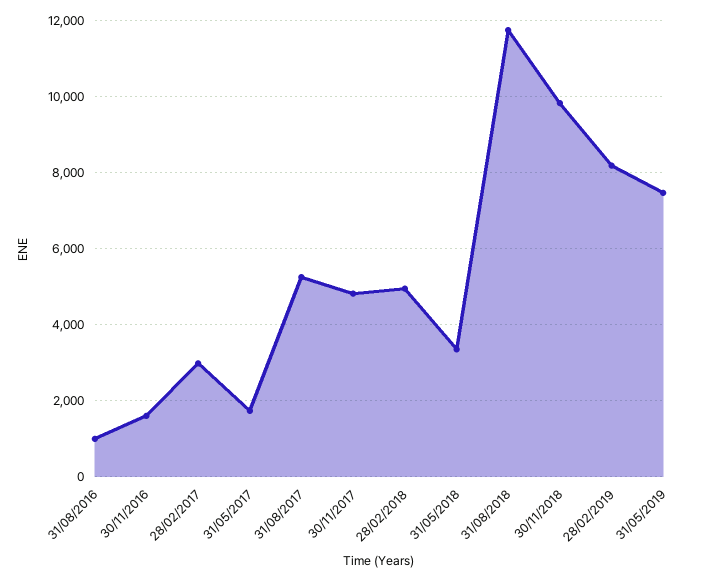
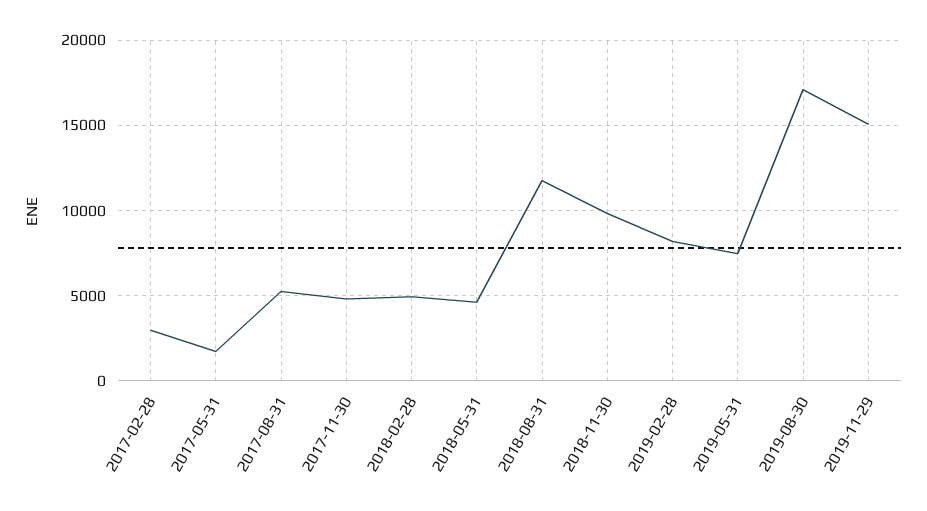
31/08/2016: 1000 -> none
30/11/2016: 1600 -> none
31/05/2018: 3400 -> 4500
2019-08-30: none -> 17000
2019-11-29: none -> 15000

